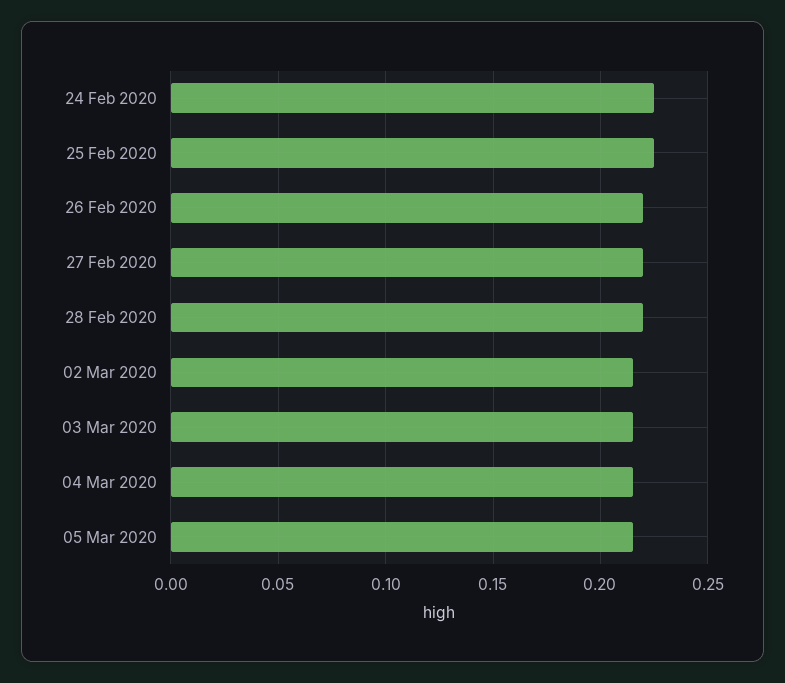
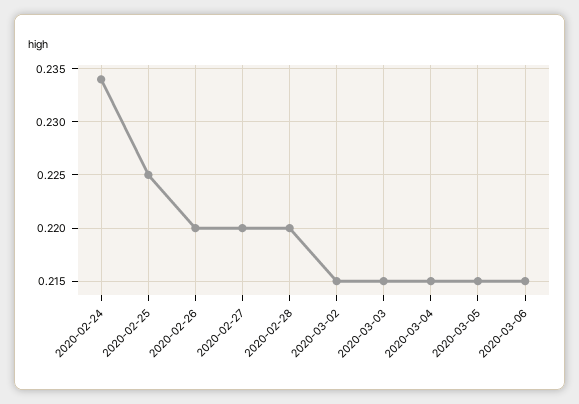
24 Feb 2020: 0.225 -> 0.234
2020-03-06: none -> 0.215

